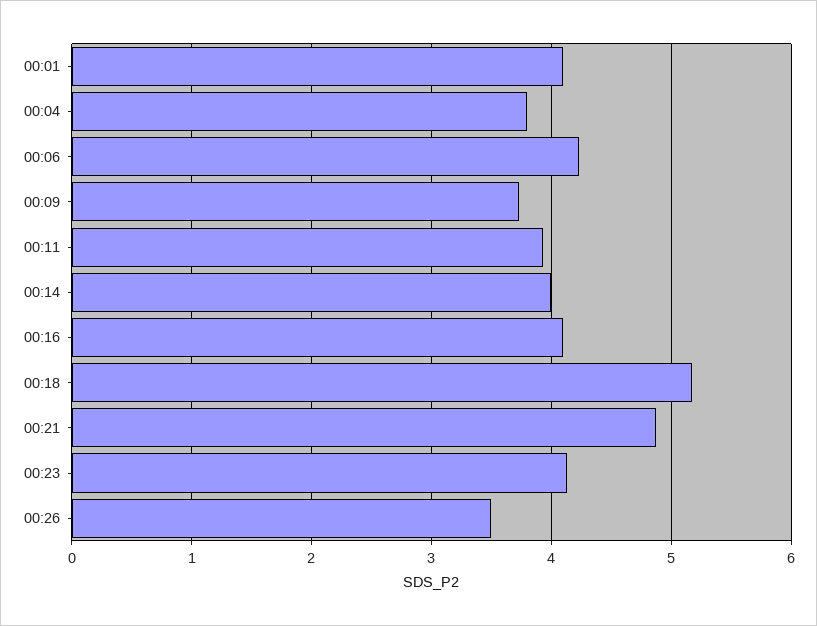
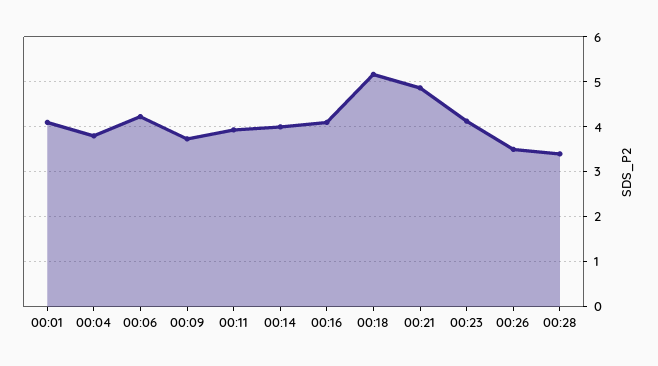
00:28: none -> 3.4

